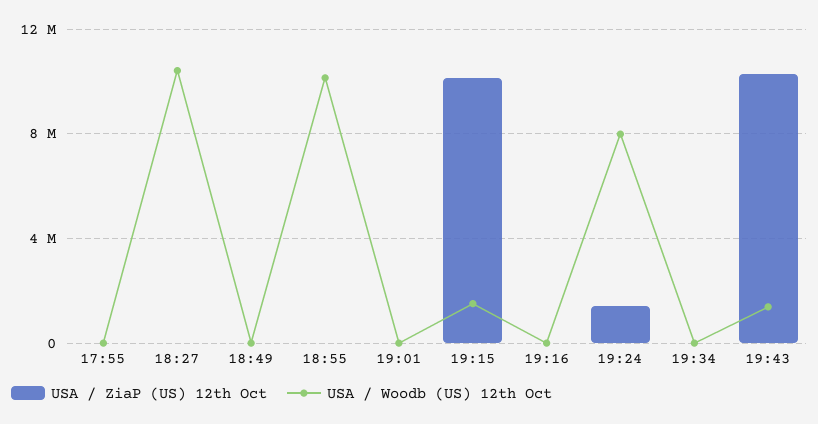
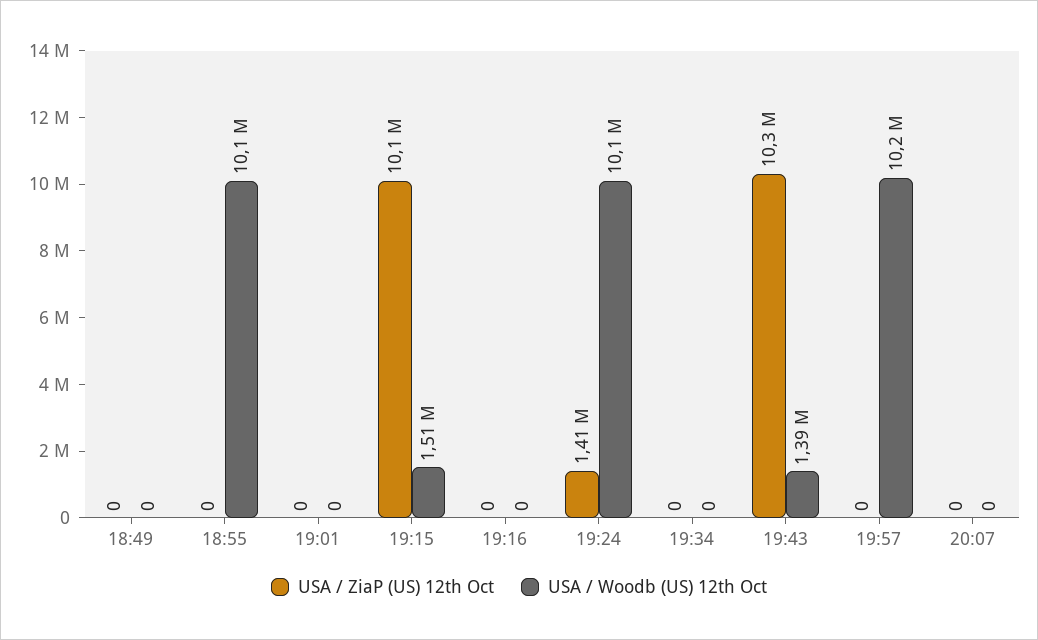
USA / ZiaP (US) 12th Oct, 17:55: 0 -> none
USA / Woodb (US) 12th Oct, 17:55: 0 -> none
USA / ZiaP (US) 12th Oct, 18:27: 0 -> none
USA / Woodb (US) 12th Oct, 18:27: 10500000 -> none
USA / Woodb (US) 12th Oct, 19:24: 8000000 -> 10100000
USA / ZiaP (US) 12th Oct, 19:57: none -> 0
USA / Woodb (US) 12th Oct, 19:57: none -> 10200000
USA / ZiaP (US) 12th Oct, 20:07: none -> 0
USA / Woodb (US) 12th Oct, 20:07: none -> 0

